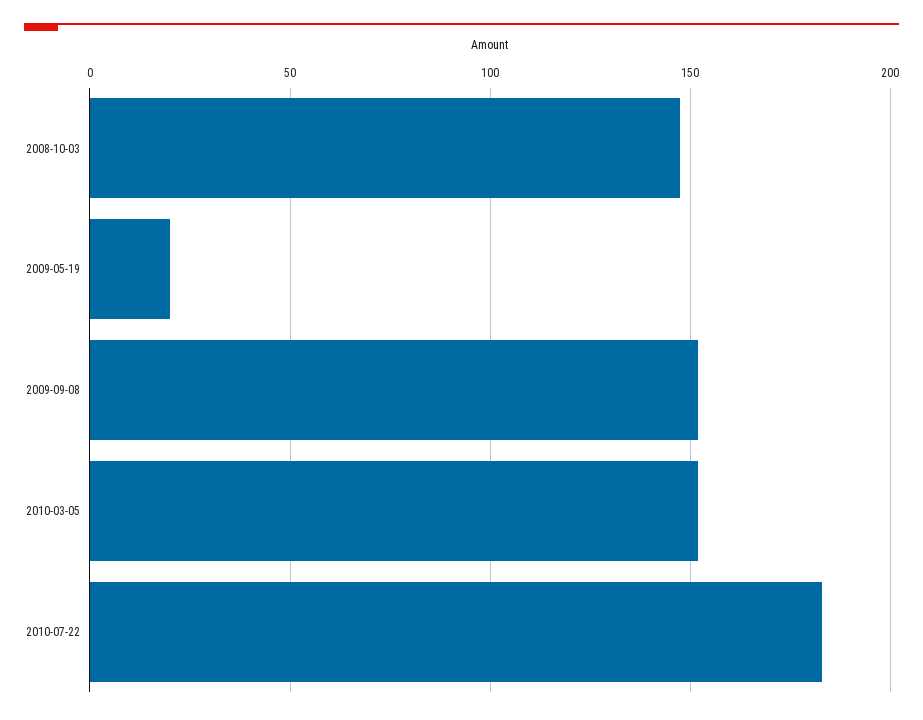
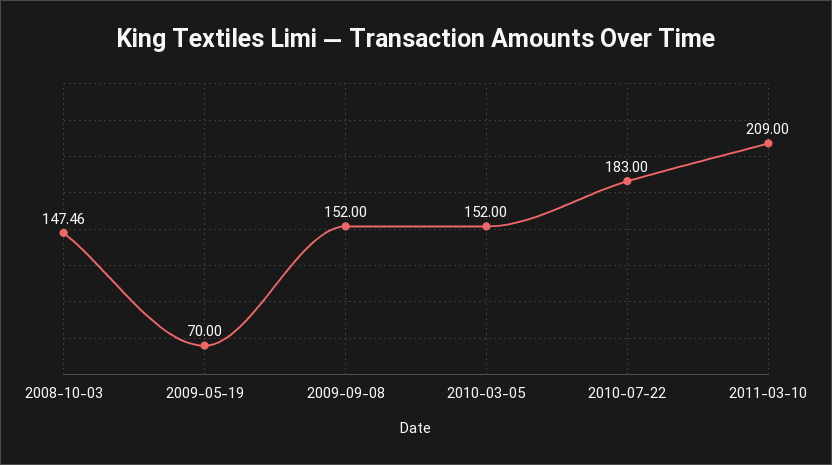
2009-05-19: 20 -> 70
2011-03-10: none -> 209

